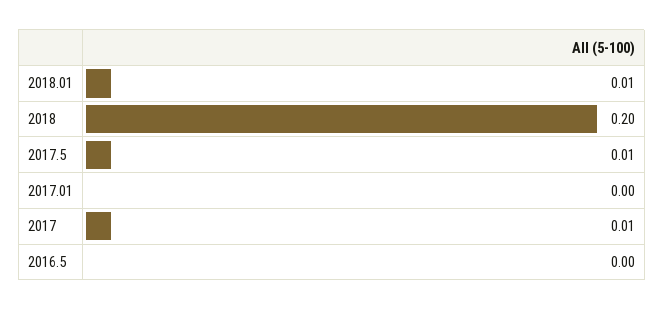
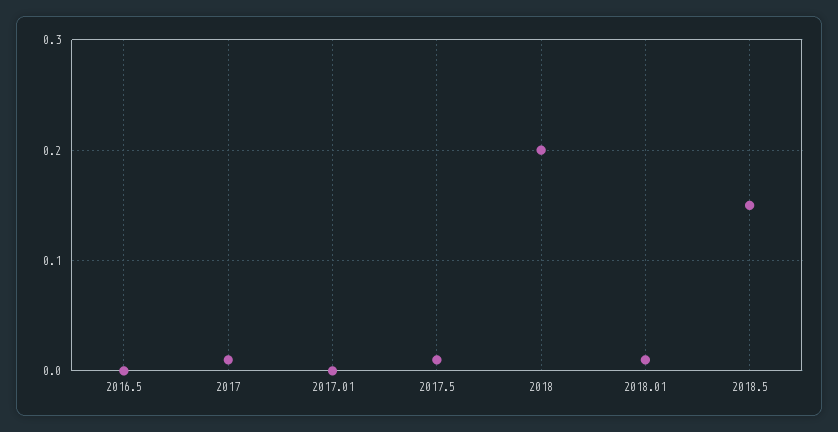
2018.5: none -> 0.15

